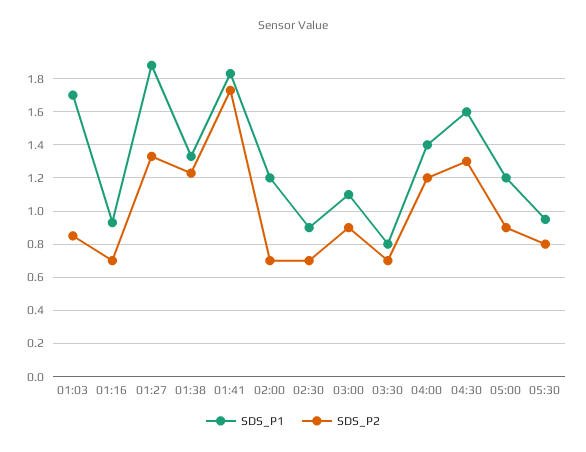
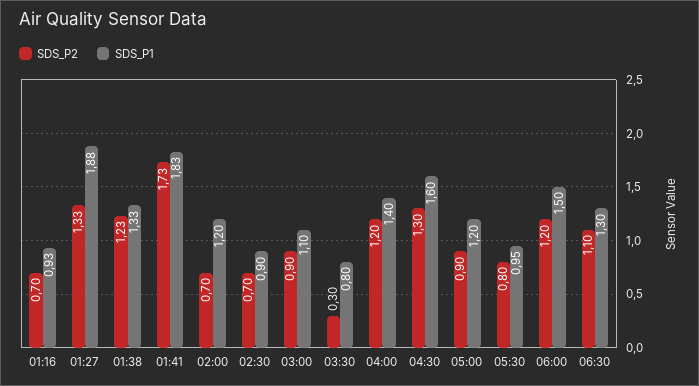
SDS_P1, 01:03: 1.7 -> none
SDS_P2, 01:03: 0.85 -> none
SDS_P2, 03:30: 0.7 -> 0.3
SDS_P2, 06:00: none -> 1.2
SDS_P1, 06:00: none -> 1.5
SDS_P2, 06:30: none -> 1.1
SDS_P1, 06:30: none -> 1.3

